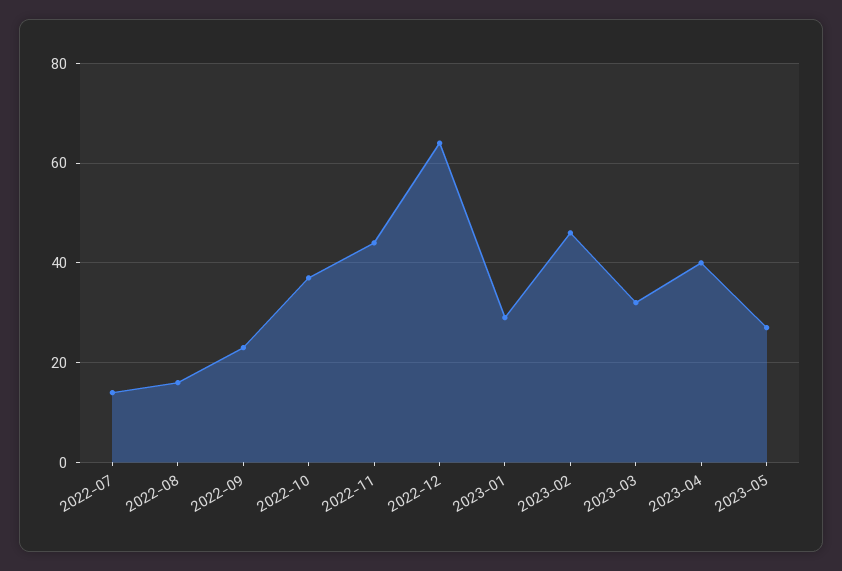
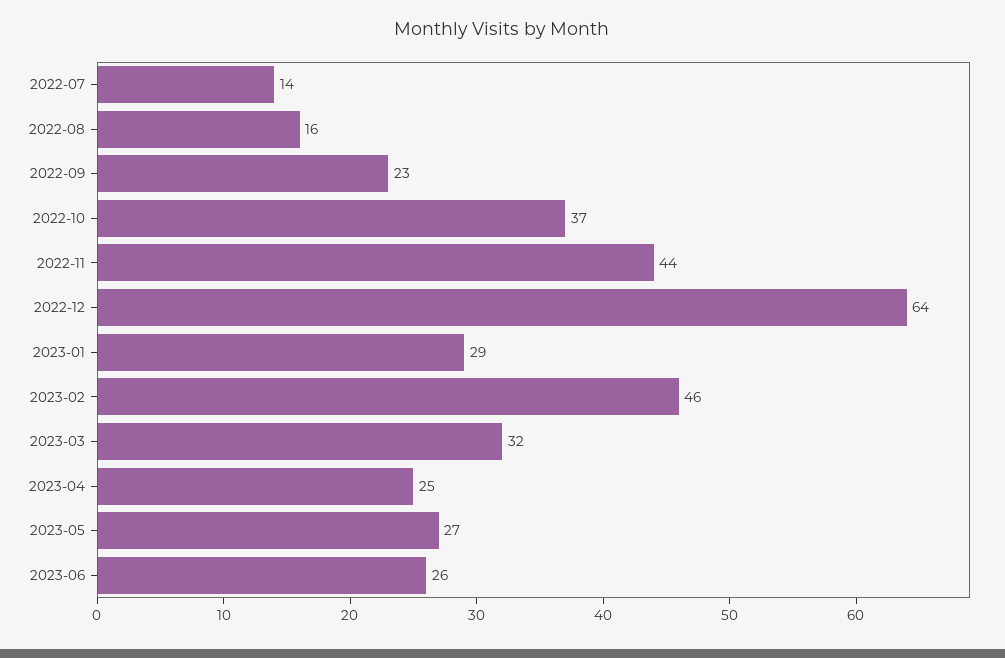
2023-04: 40 -> 25
2023-06: none -> 26

